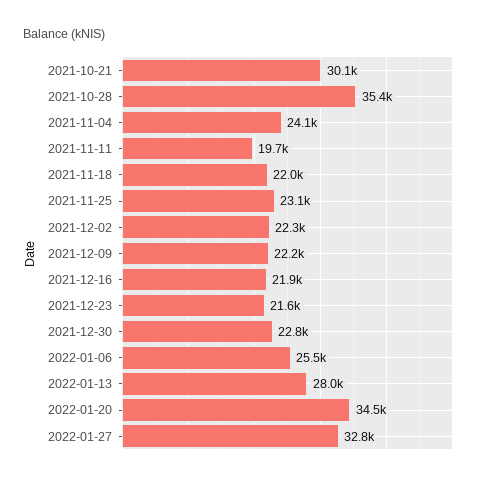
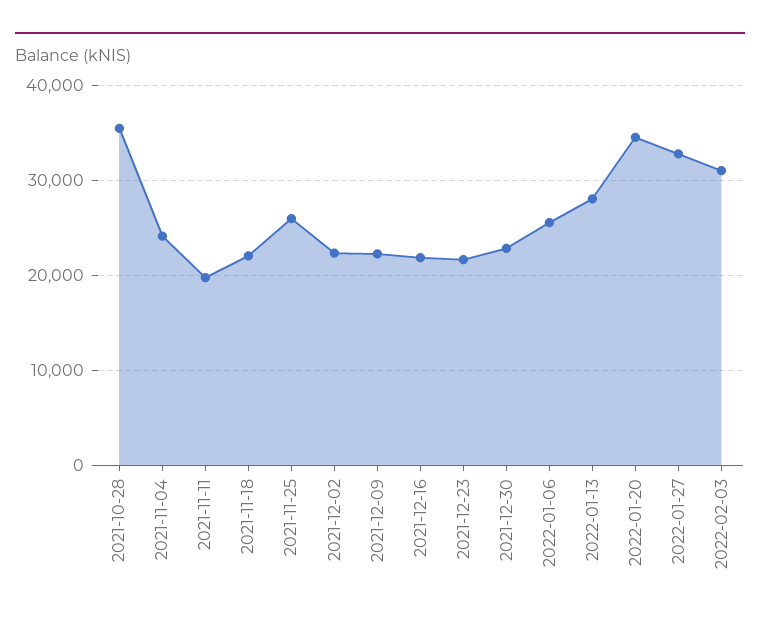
2021-10-21: 30100 -> none
2021-11-25: 23100 -> 26000
2022-02-03: none -> 31000

